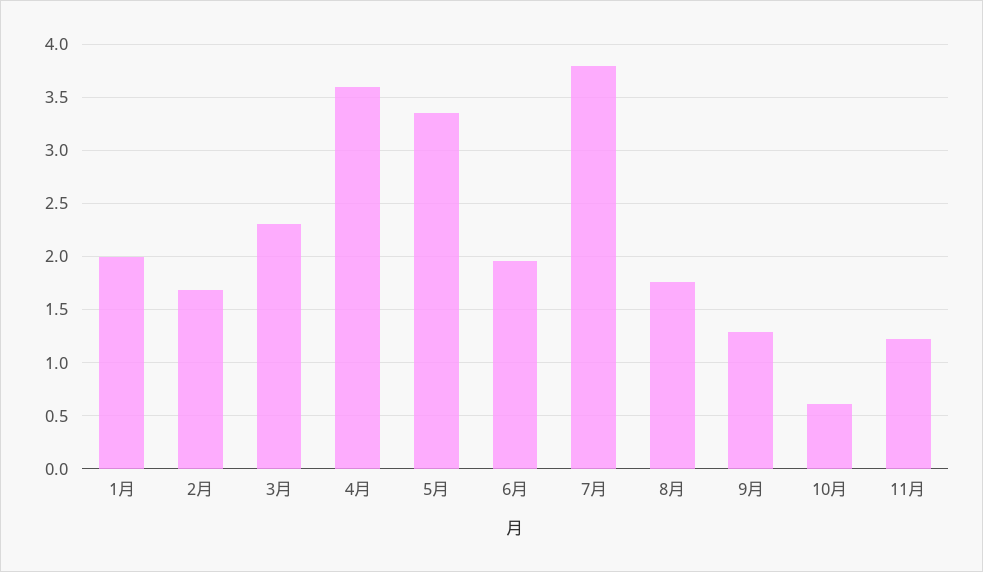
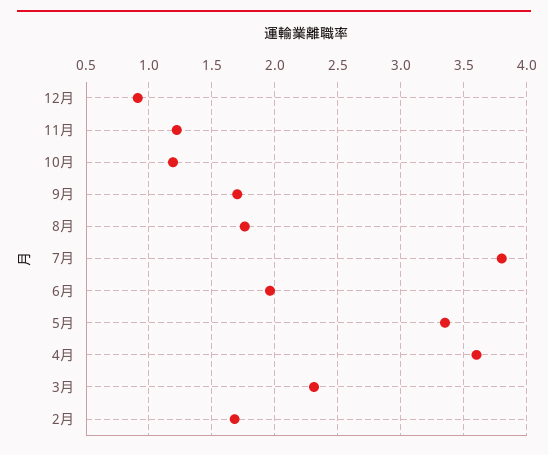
1月: 2 -> none
9月: 1.3 -> 1.7
10月: 0.6 -> 1.2
12月: none -> 0.9

